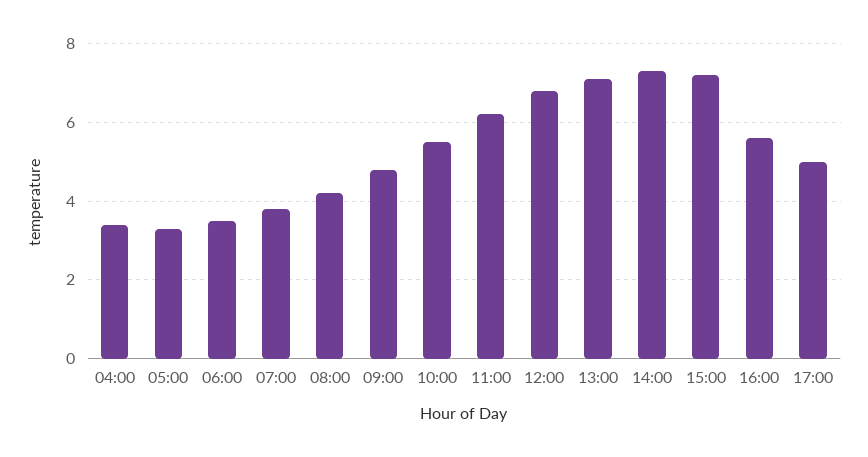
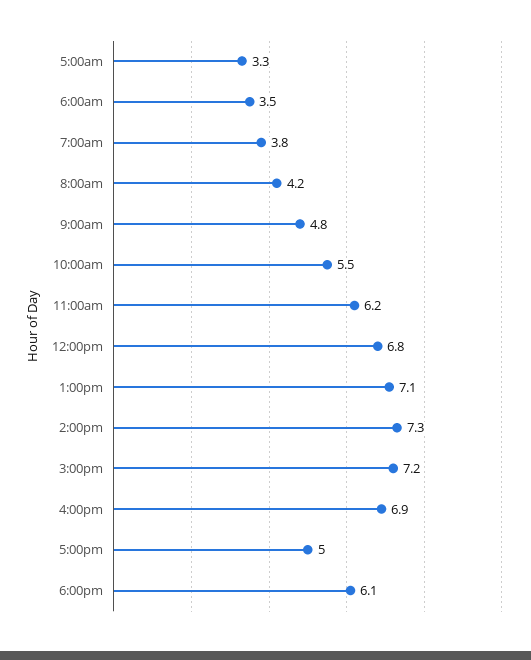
04:00: 3.5 -> none
16:00: 5.5 -> 6.9
6:00pm: none -> 6.1

